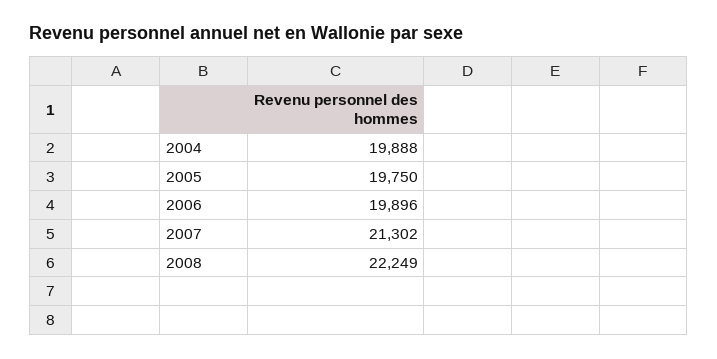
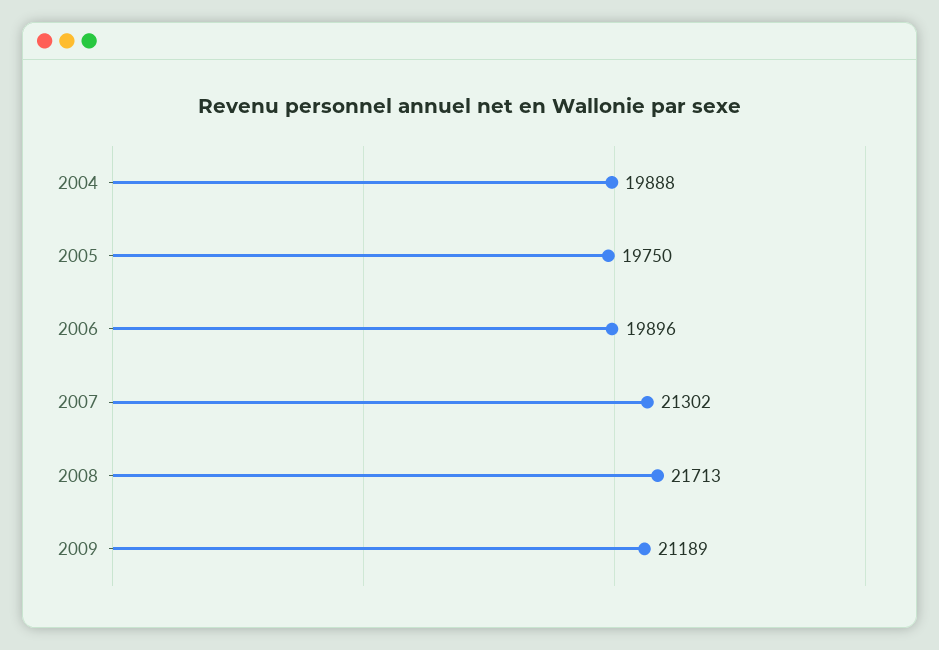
2008: 22249 -> 21713
2009: none -> 21189

